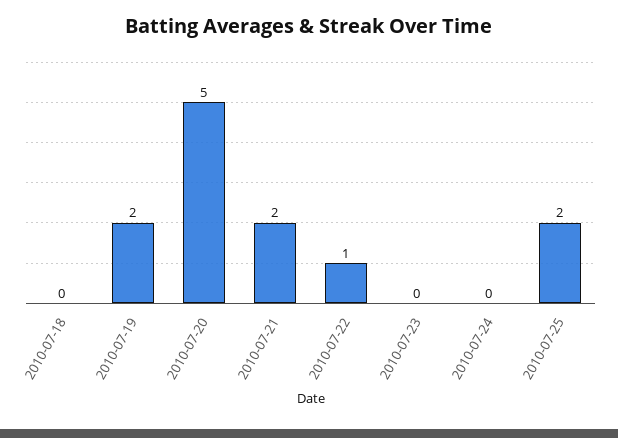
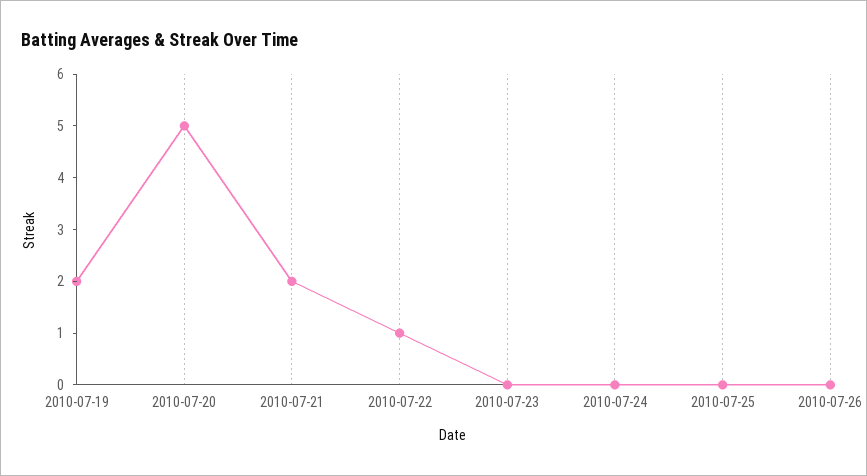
2010-07-18: 0 -> none
2010-07-25: 2 -> 0
2010-07-26: none -> 0

